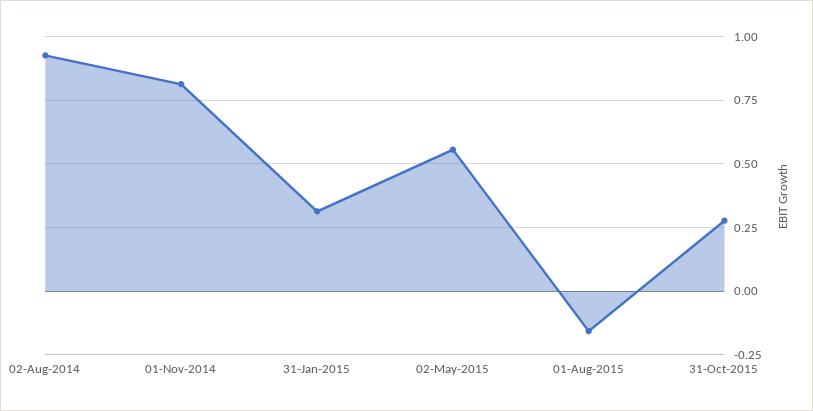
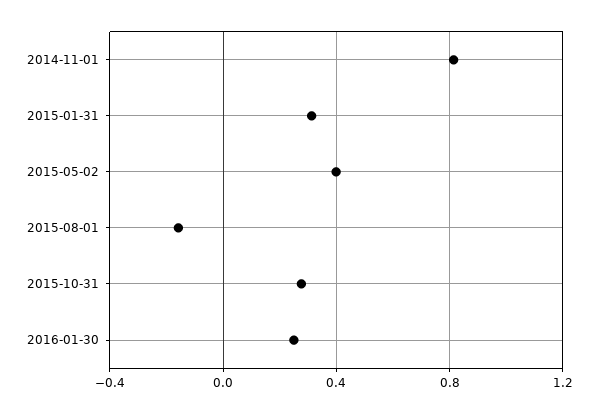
02-Aug-2014: 0.925 -> none
02-May-2015: 0.55 -> 0.4
2016-01-30: none -> 0.25

